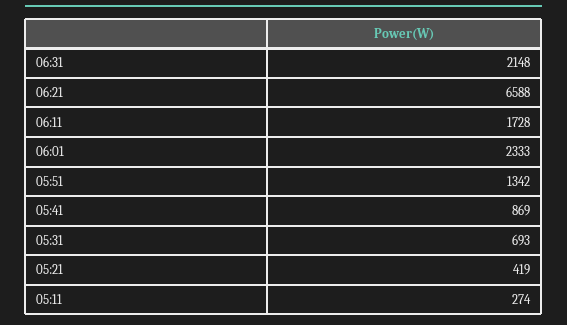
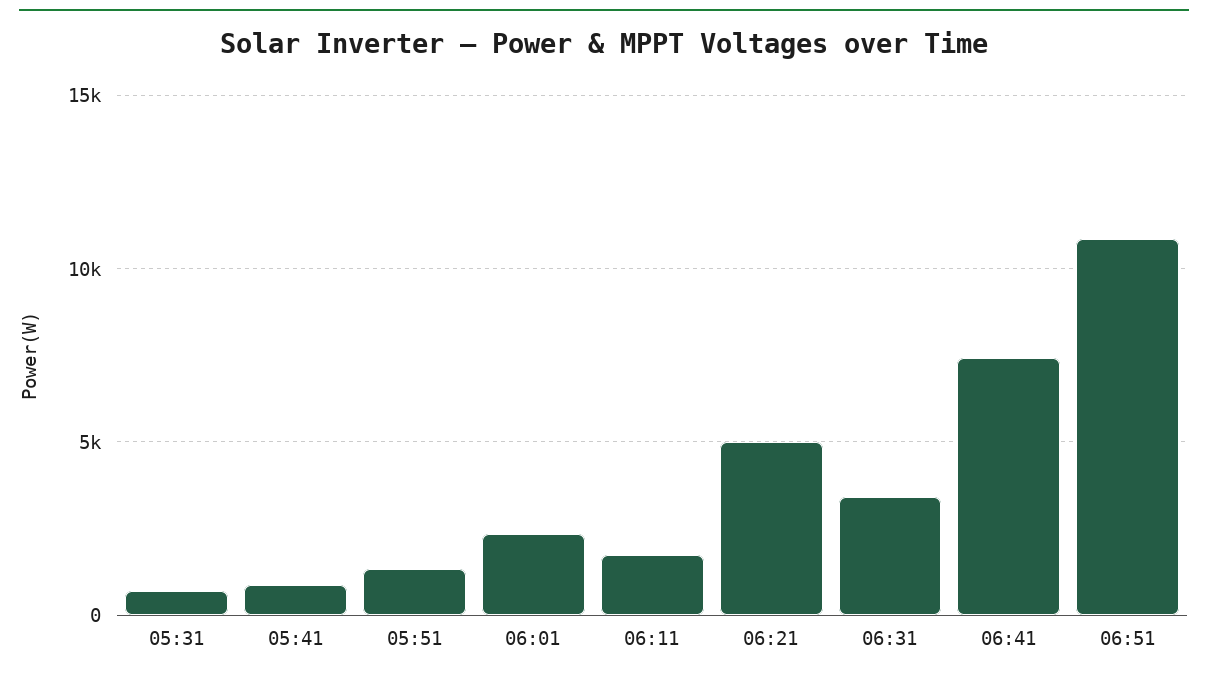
06:31: 2148 -> 3500
06:21: 6588 -> 5000
05:21: 419 -> none
05:11: 274 -> none
06:41: none -> 7500
06:51: none -> 11000

